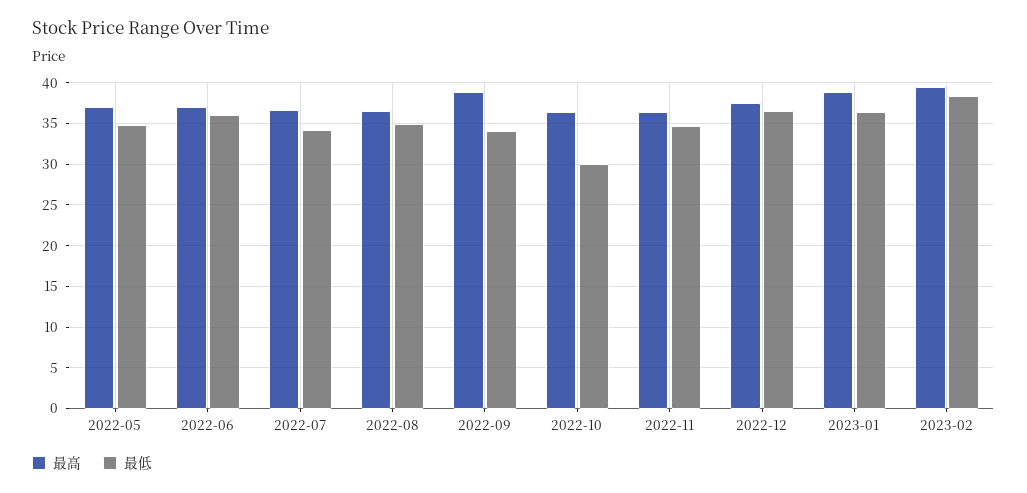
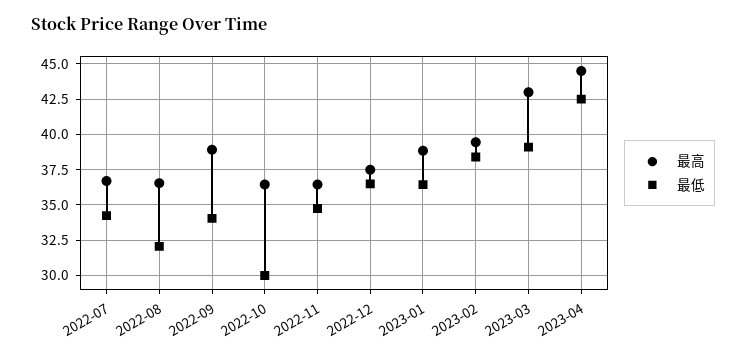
最高, 2022-05: 37 -> none
最低, 2022-05: 35 -> none
最高, 2022-06: 37 -> none
最低, 2022-06: 36 -> none
最低, 2022-08: 35 -> 32
最高, 2023-03: none -> 43
最低, 2023-03: none -> 39
最高, 2023-04: none -> 44.5
最低, 2023-04: none -> 42.5

